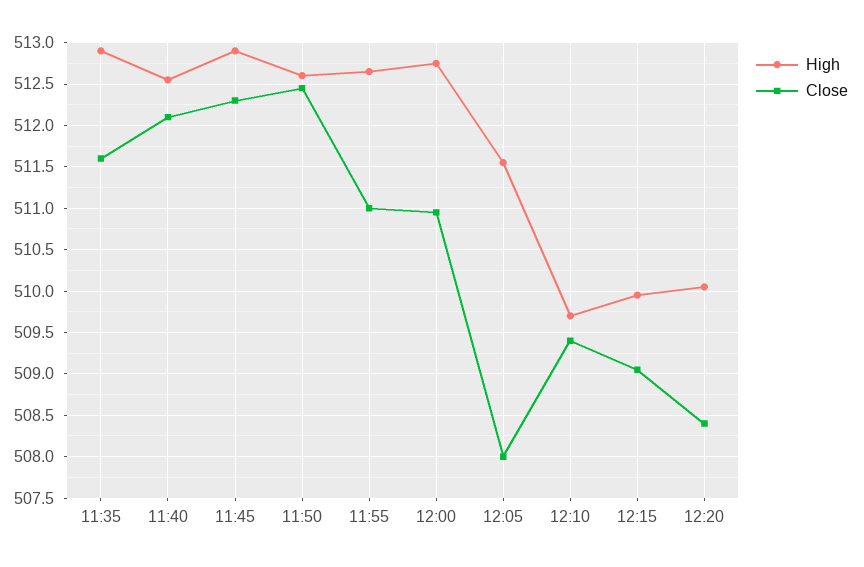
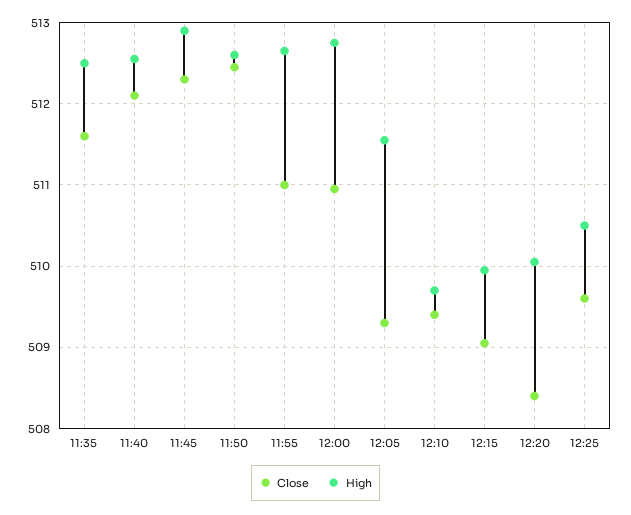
High, 11:35: 512.9 -> 512.5
Close, 12:05: 508 -> 509.3
Close, 12:25: none -> 509.6
High, 12:25: none -> 510.5

